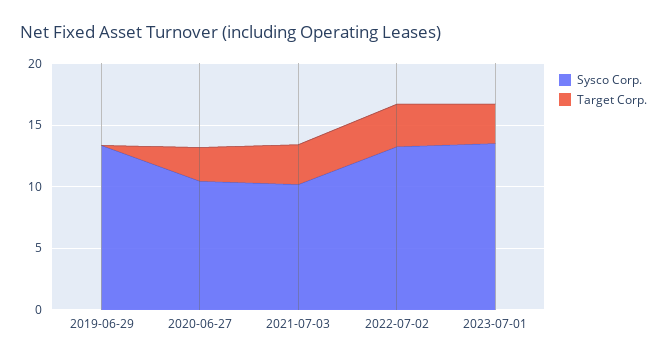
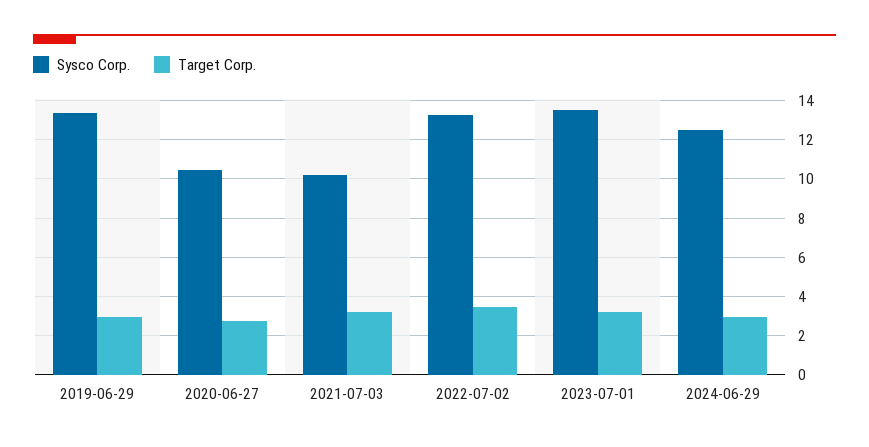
Target Corp., 2019-06-29: 0 -> 3
Sysco Corp., 2024-06-29: none -> 12.5
Target Corp., 2024-06-29: none -> 3

